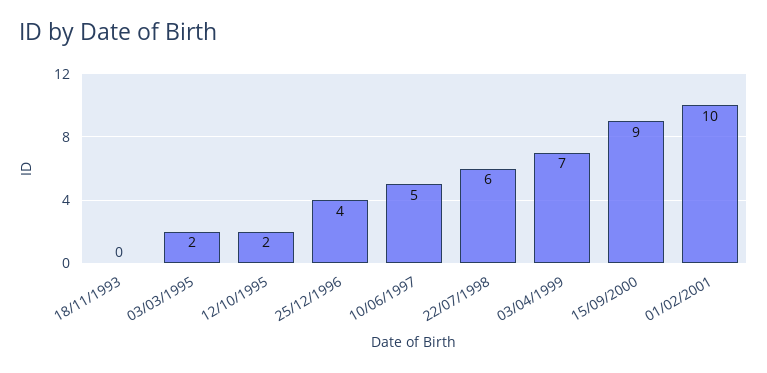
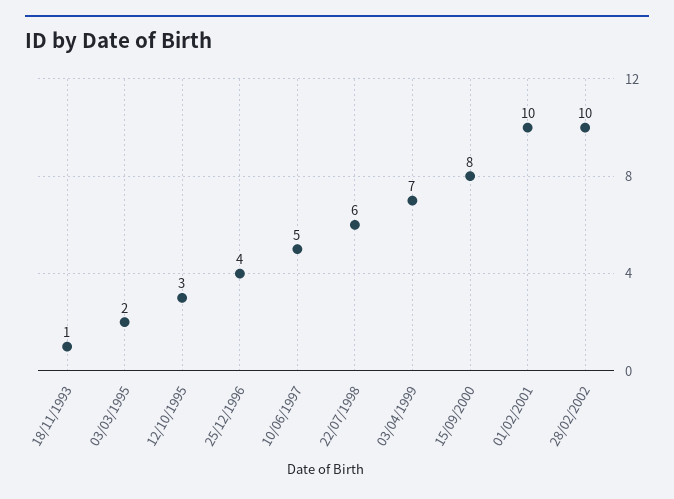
18/11/1993: 0 -> 1
12/10/1995: 2 -> 3
15/09/2000: 9 -> 8
28/02/2002: none -> 10

